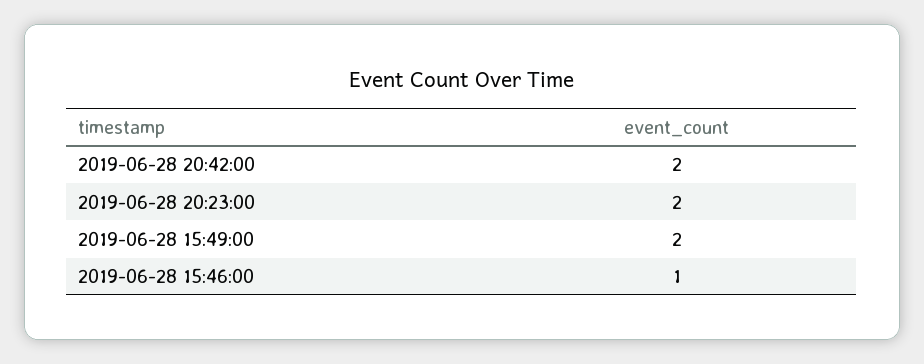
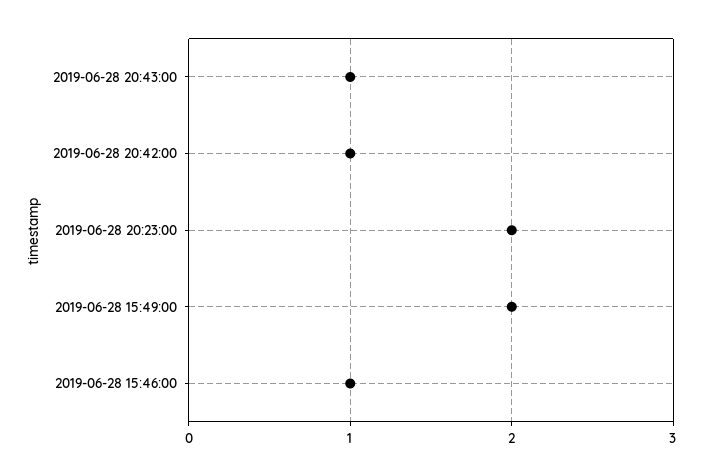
2019-06-28 20:42:00: 2 -> 1
2019-06-28 20:43:00: none -> 1

